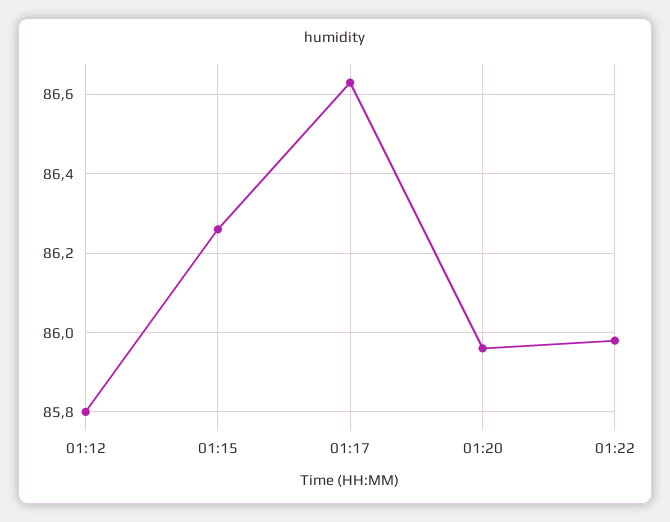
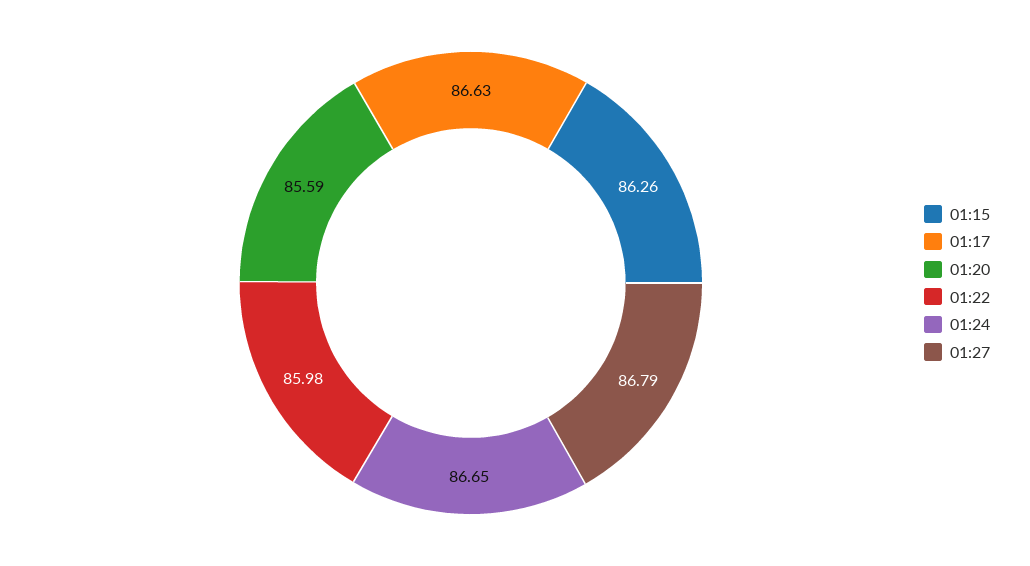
01:12: 85.8 -> none
01:20: 85.95 -> 85.59
01:24: none -> 86.65
01:27: none -> 86.79

